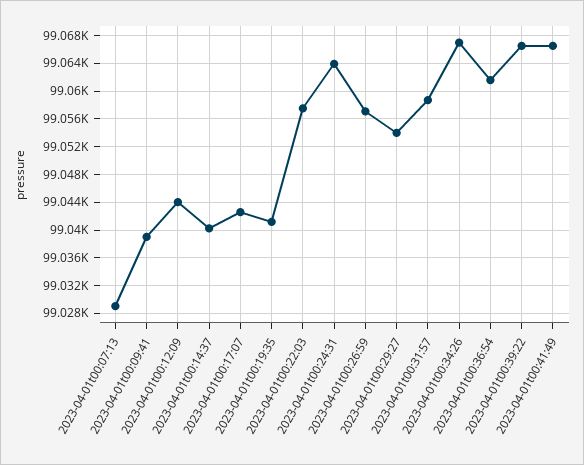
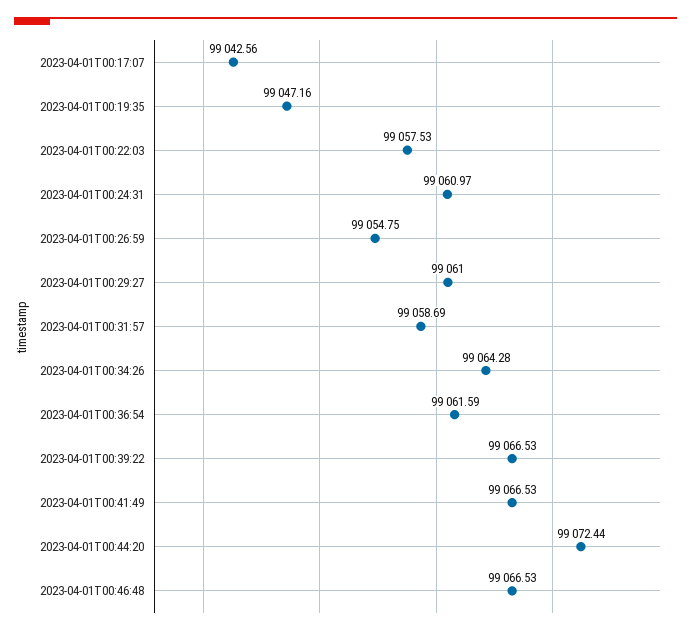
2023-04-01t00:07:13: 99029 -> none
2023-04-01t00:09:41: 99039 -> none
2023-04-01t00:12:09: 99044 -> none
2023-04-01t00:14:37: 99040 -> none
2023-04-01t00:19:35: 99041 -> 99047.16
2023-04-01t00:24:31: 99064 -> 99060.97
2023-04-01t00:26:59: 99057 -> 99054.75
2023-04-01t00:29:27: 99054 -> 99061
2023-04-01t00:34:26: 99067 -> 99064.28
2023-04-01T00:44:20: none -> 99072.44
2023-04-01T00:46:48: none -> 99066.53

